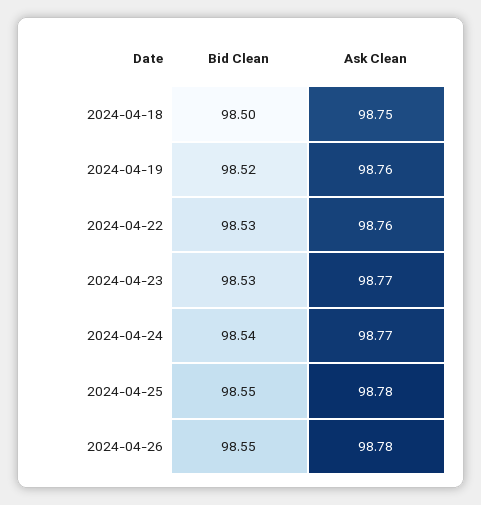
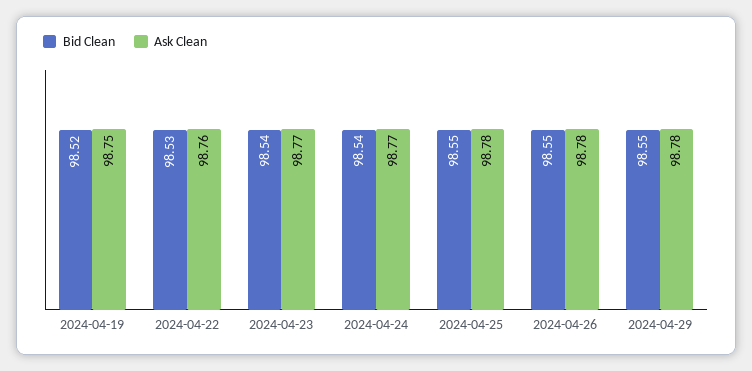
Bid Clean, 2024-04-18: 98.5 -> none
Ask Clean, 2024-04-18: 98.75 -> none
Ask Clean, 2024-04-19: 98.76 -> 98.75
Bid Clean, 2024-04-23: 98.53 -> 98.54
Bid Clean, 2024-04-29: none -> 98.55
Ask Clean, 2024-04-29: none -> 98.78

